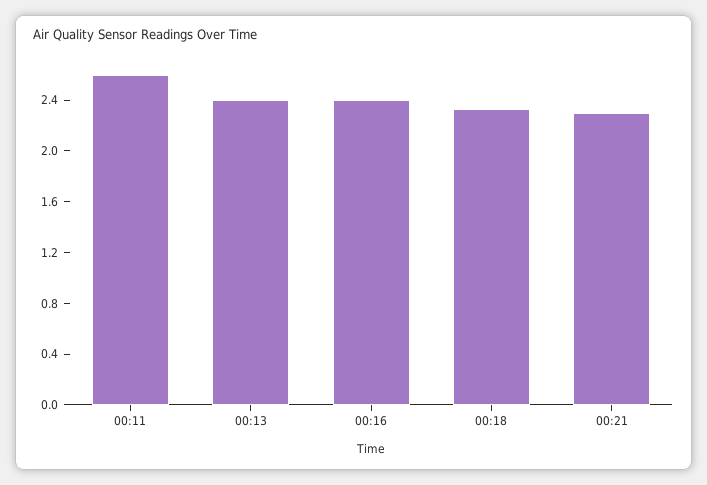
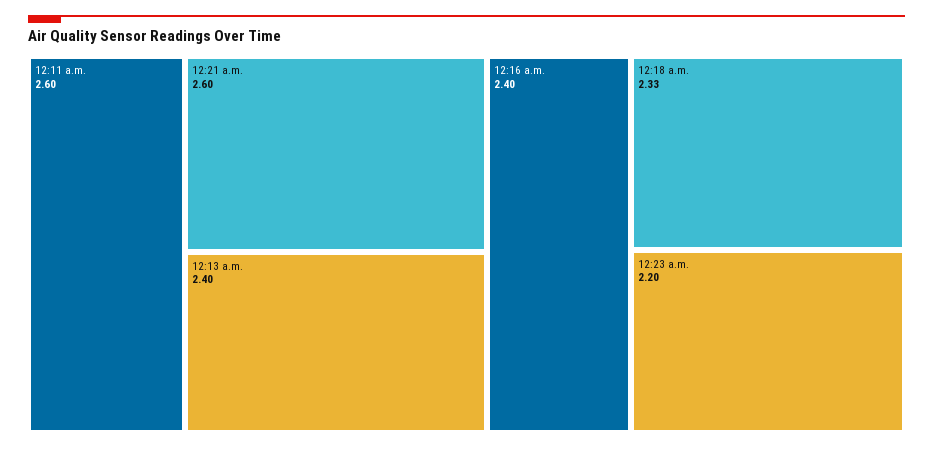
00:21: 2.3 -> 2.6
12:23 a.m.: none -> 2.2

